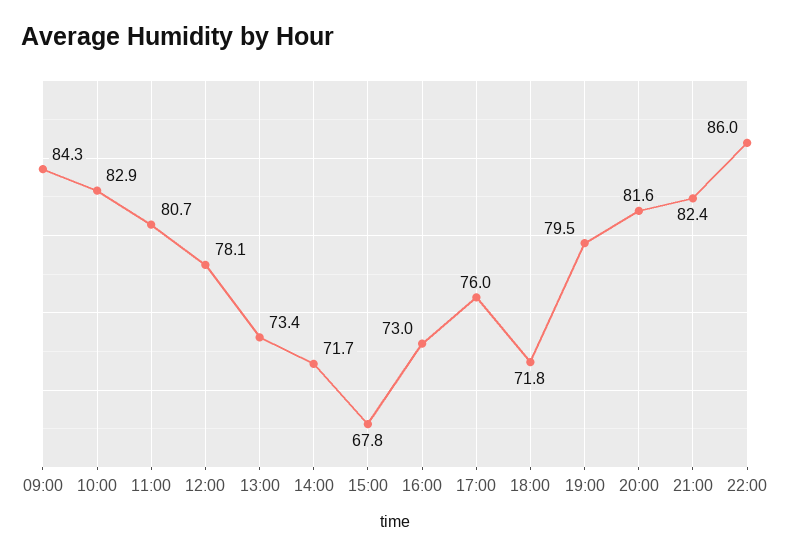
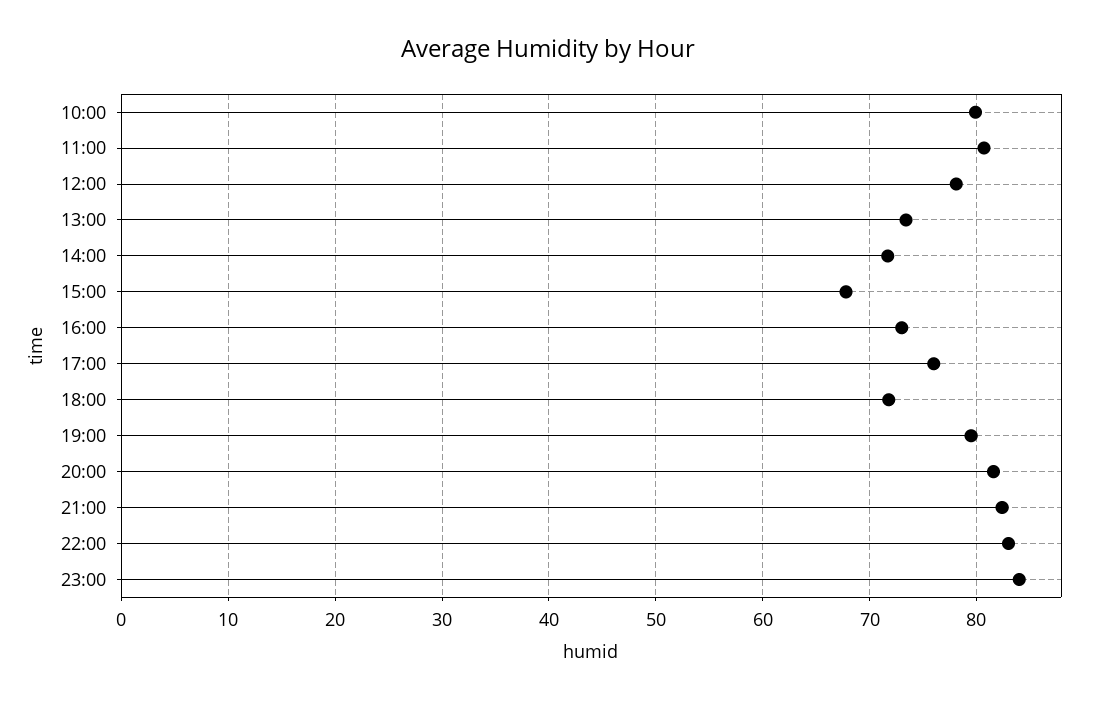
09:00: 84.3 -> none
10:00: 82.9 -> 80
22:00: 86 -> 83
23:00: none -> 84

